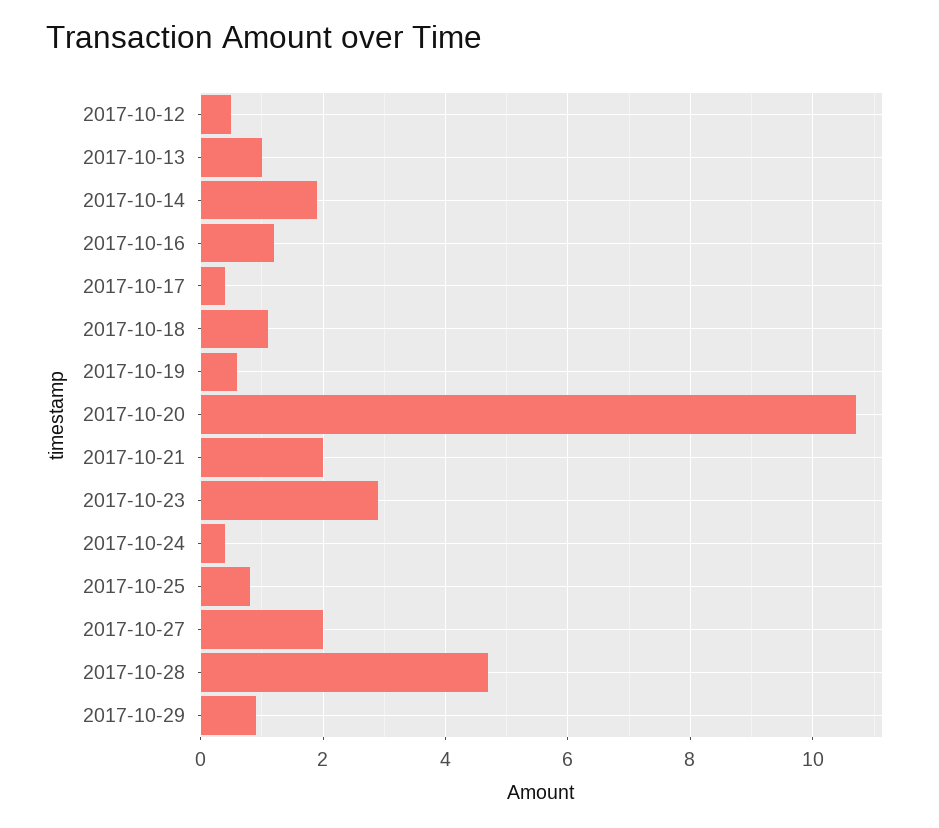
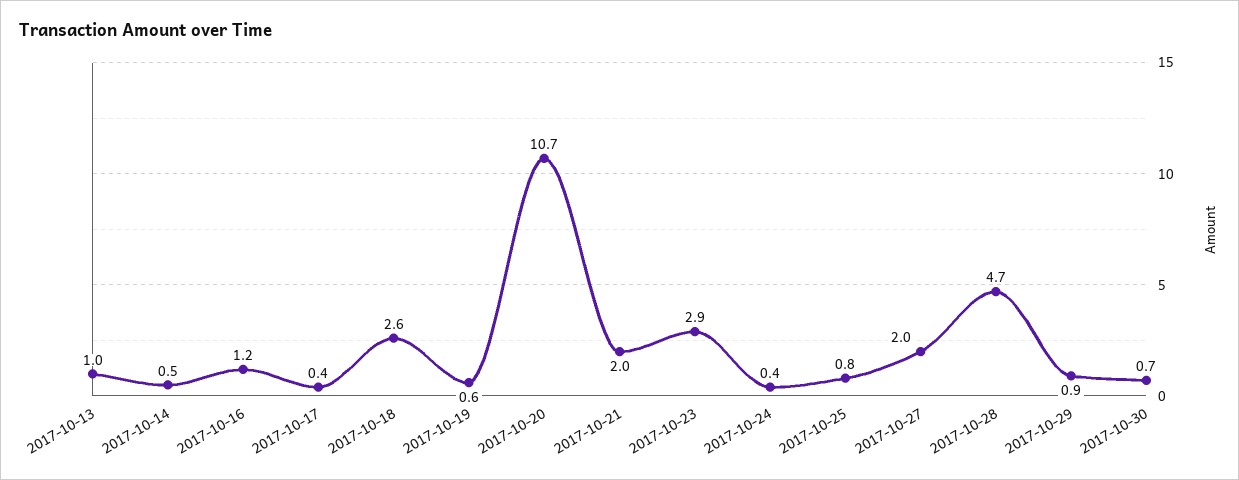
2017-10-12: 0.5 -> none
2017-10-14: 2 -> 0.5
2017-10-18: 1 -> 2.6
2017-10-30: none -> 0.7

